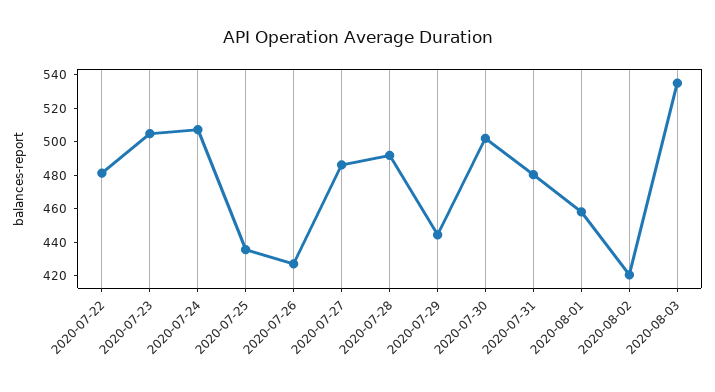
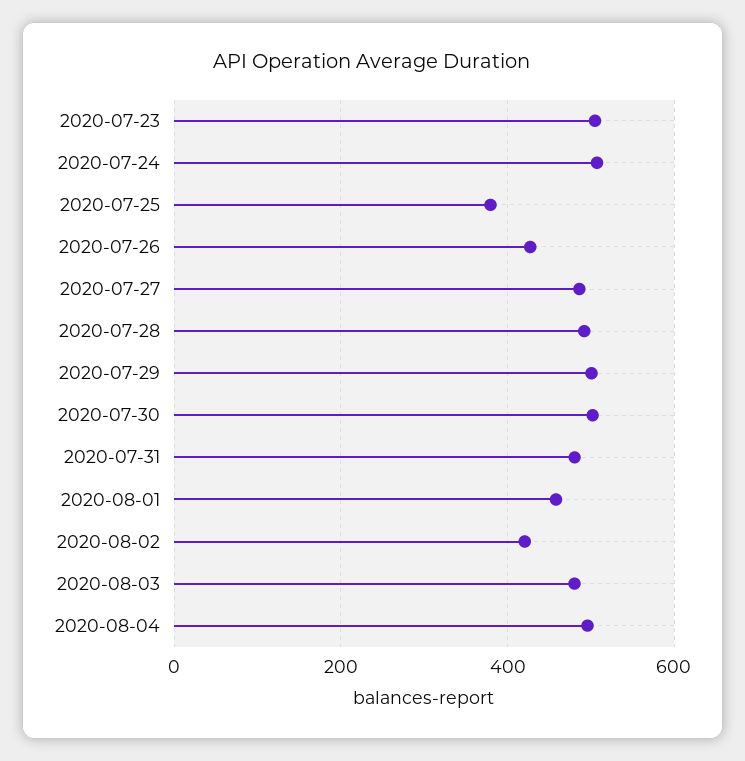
2020-07-22: 480 -> none
2020-07-25: 435 -> 380
2020-07-29: 445 -> 500
2020-08-03: 535 -> 480
2020-08-04: none -> 500

